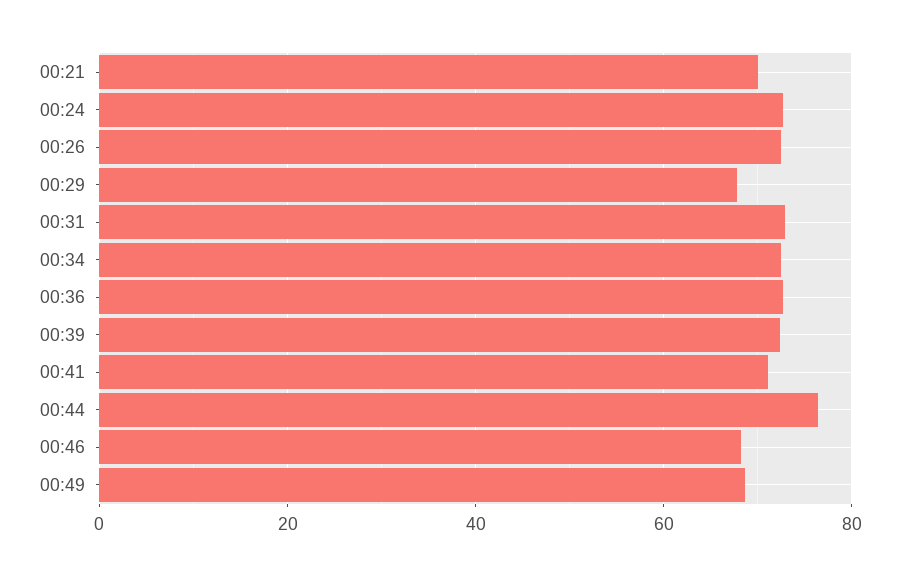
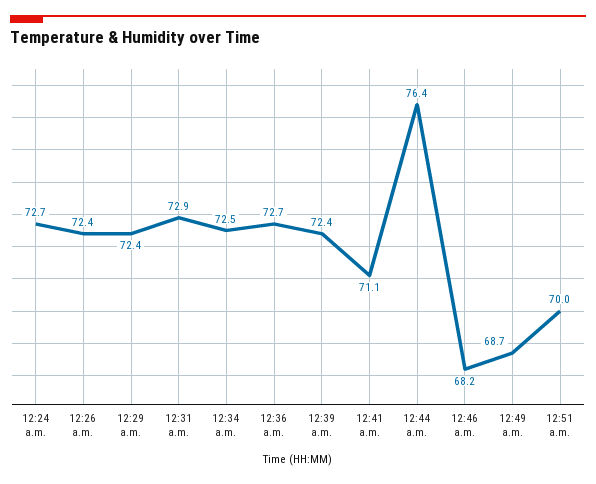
00:21: 70 -> none
00:29: 68 -> 72.4
12:51 a.m.: none -> 70

